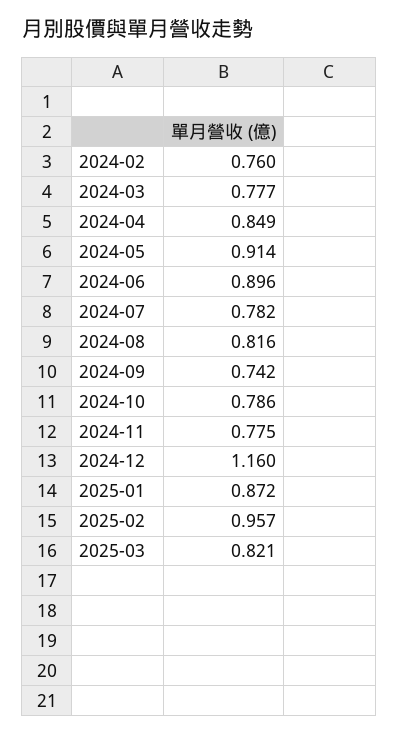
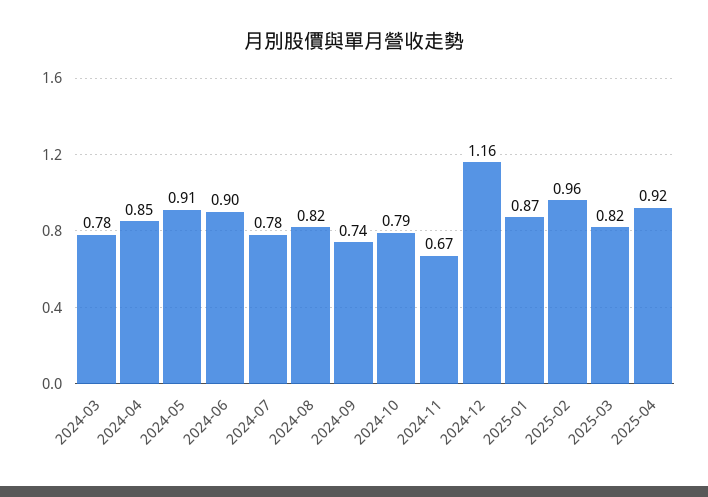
2024-02: 0.76 -> none
2024-11: 0.775 -> 0.67
2025-04: none -> 0.92

